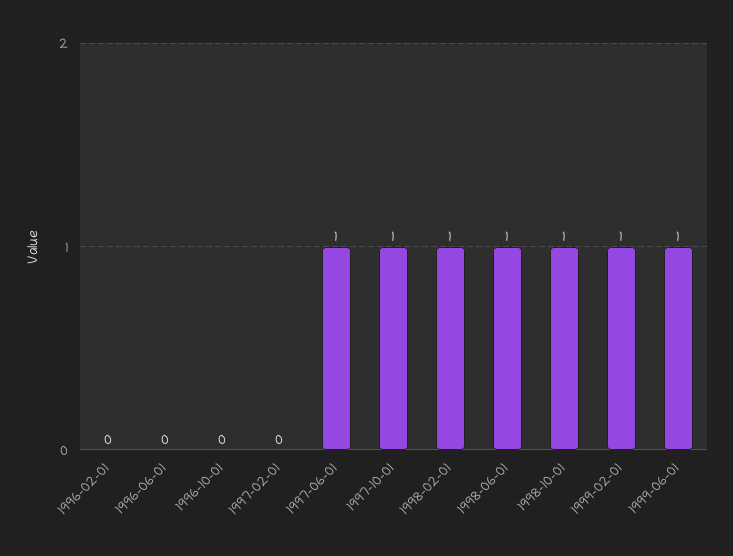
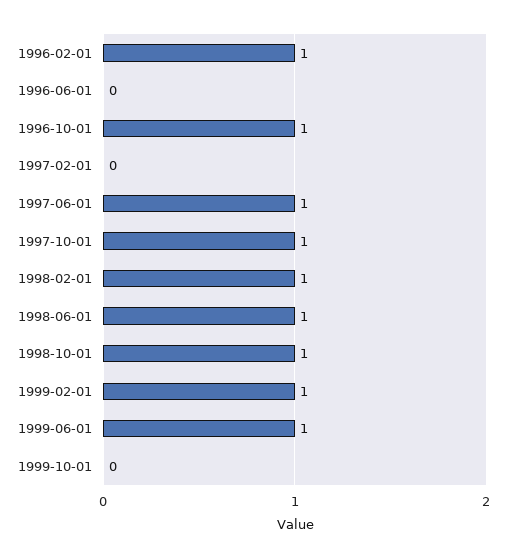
1996-02-01: 0 -> 1
1996-10-01: 0 -> 1
1999-10-01: none -> 0

